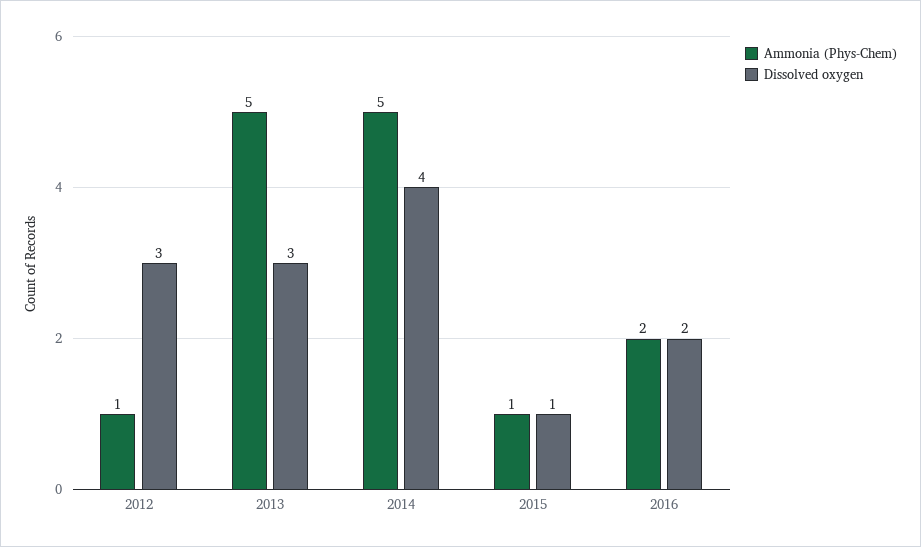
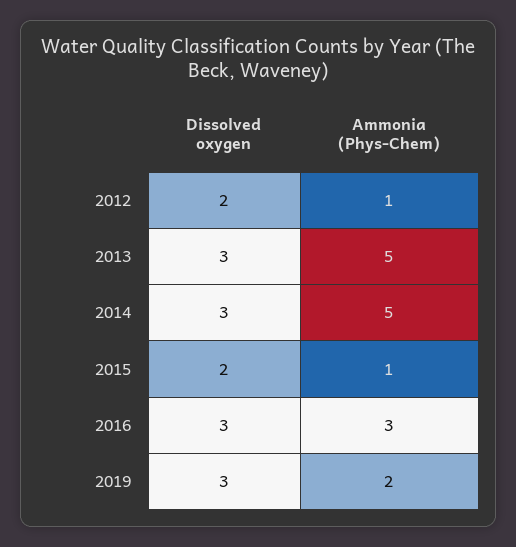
Dissolved oxygen, 2012: 3 -> 2
Dissolved oxygen, 2014: 4 -> 3
Dissolved oxygen, 2015: 1 -> 2
Ammonia (Phys-Chem), 2016: 2 -> 3
Dissolved oxygen, 2016: 2 -> 3
Dissolved oxygen, 2019: none -> 3
Ammonia (Phys-Chem), 2019: none -> 2

